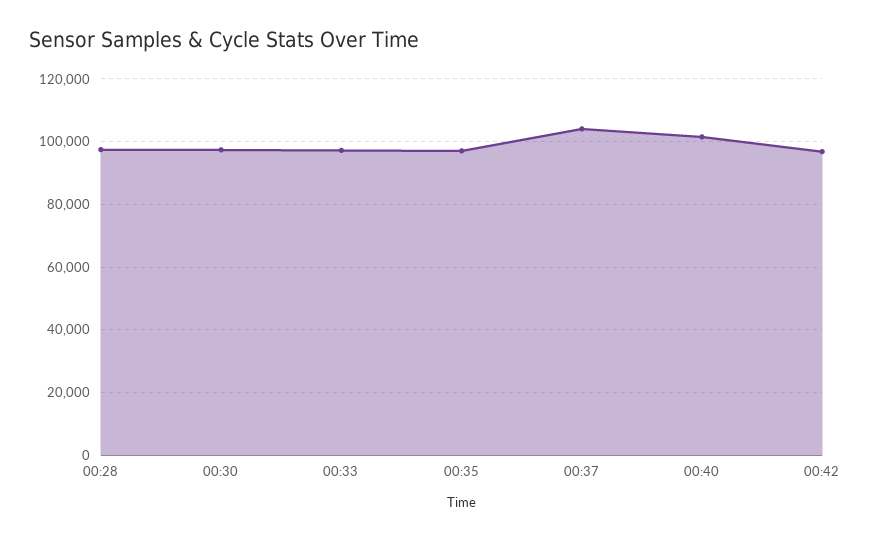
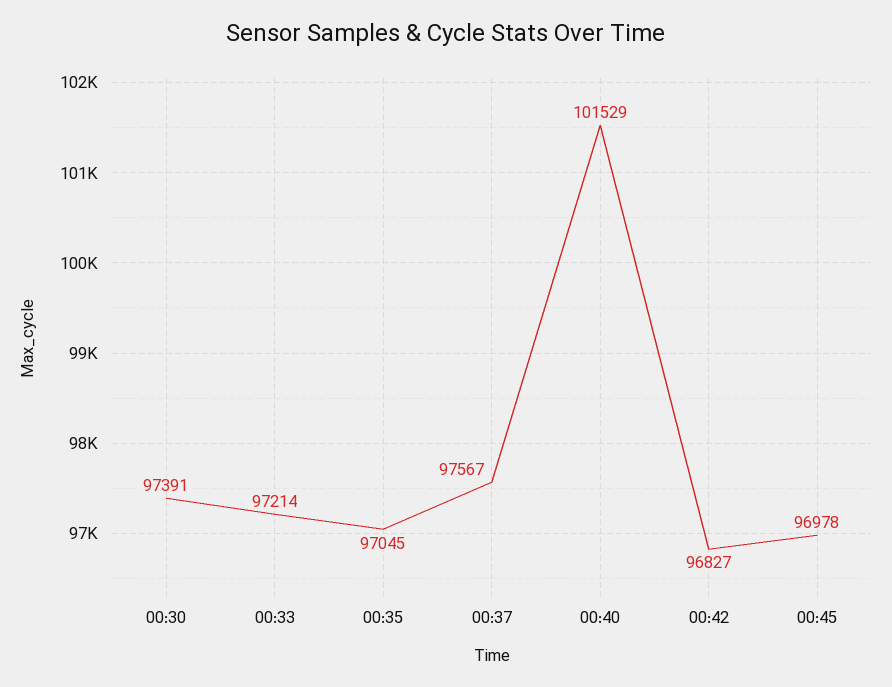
00:28: 98000 -> none
00:37: 104000 -> 97567
00:45: none -> 96978

